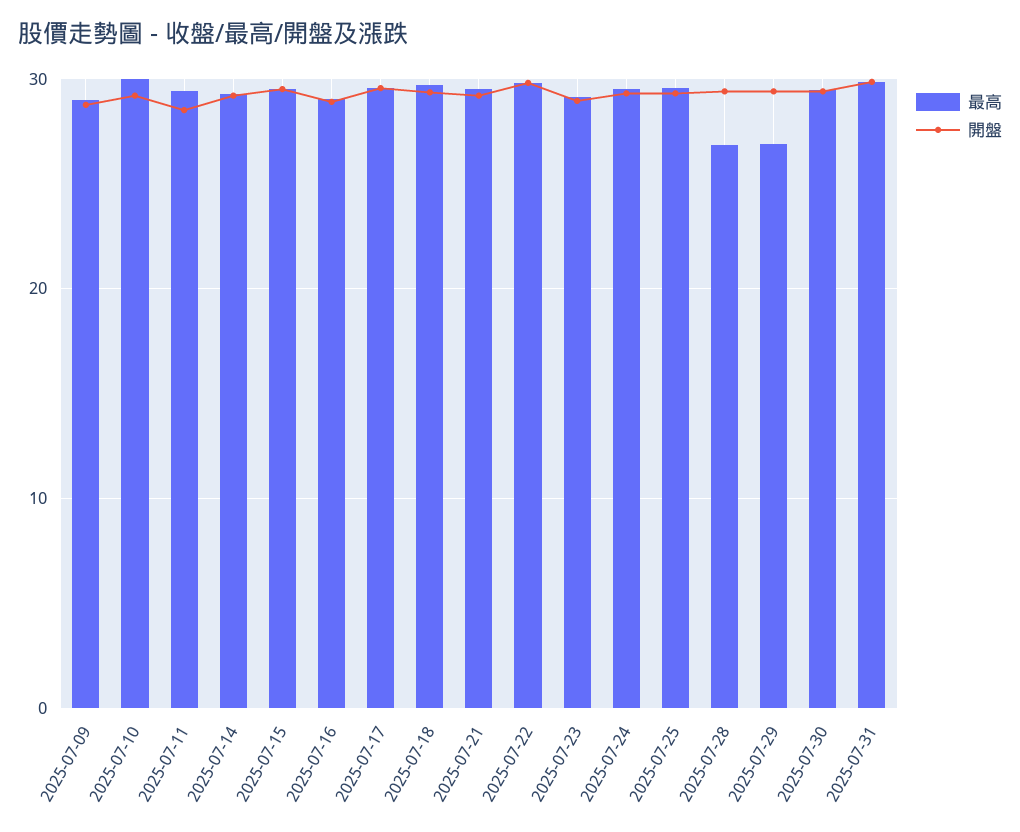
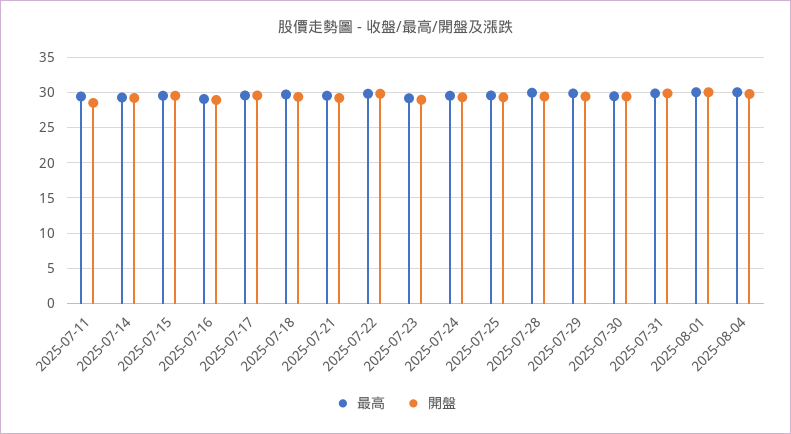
最高, 2025-07-09: 29 -> none
開盤, 2025-07-09: 29 -> none
最高, 2025-07-10: 30 -> none
開盤, 2025-07-10: 29 -> none
最高, 2025-07-28: 27 -> 30
最高, 2025-07-29: 27 -> 30
最高, 2025-08-01: none -> 30
開盤, 2025-08-01: none -> 30
最高, 2025-08-04: none -> 30
開盤, 2025-08-04: none -> 30

